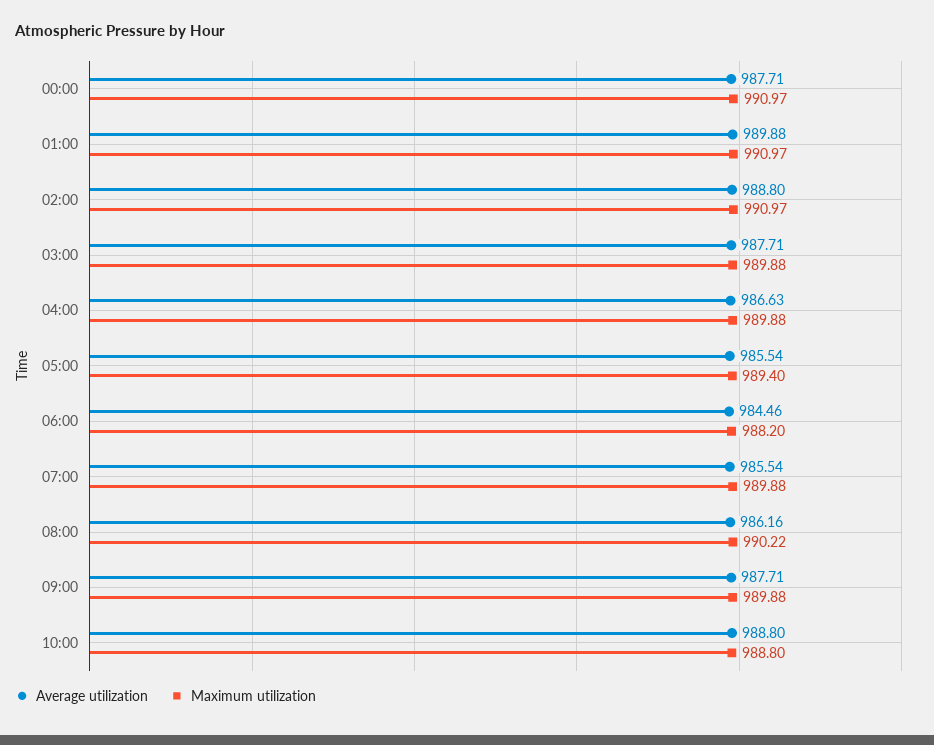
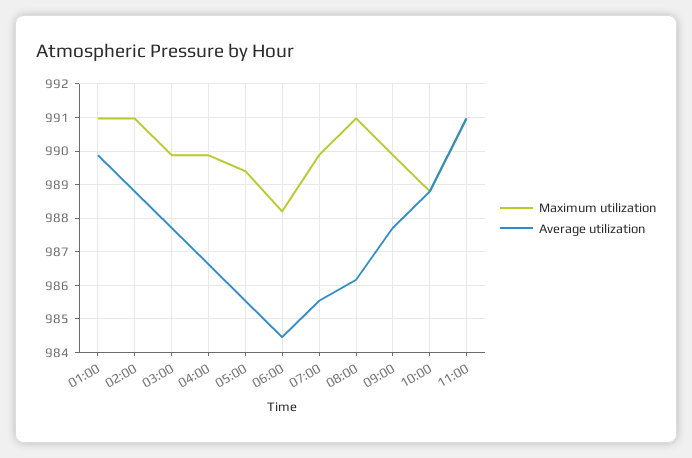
Average utilization, 00:00: 987.71 -> none
Maximum utilization, 00:00: 990.97 -> none
Maximum utilization, 08:00: 990.22 -> 991
Maximum utilization, 11:00: none -> 991
Average utilization, 11:00: none -> 991

